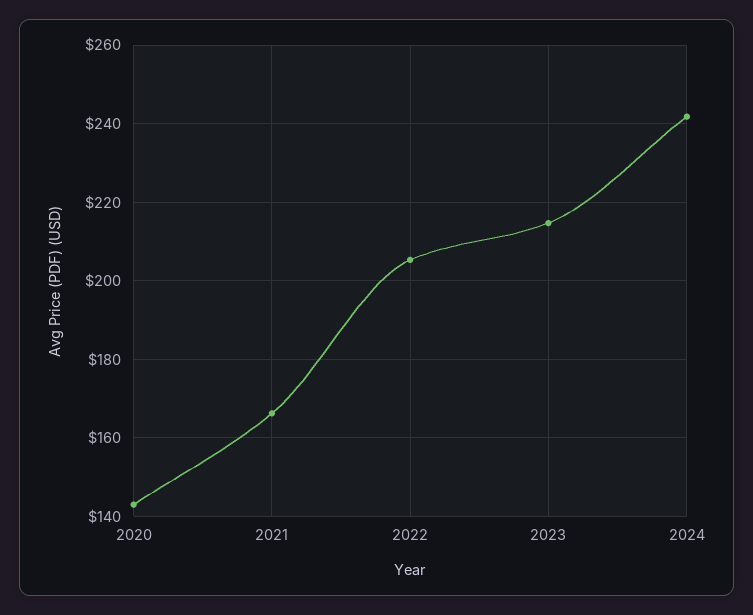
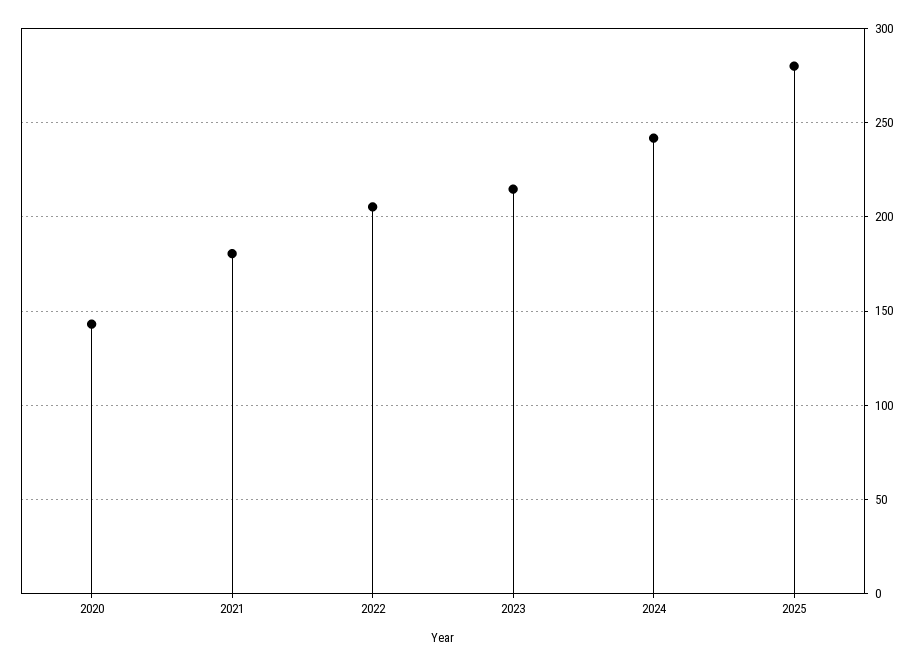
2021: 166 -> 180
2025: none -> 280

